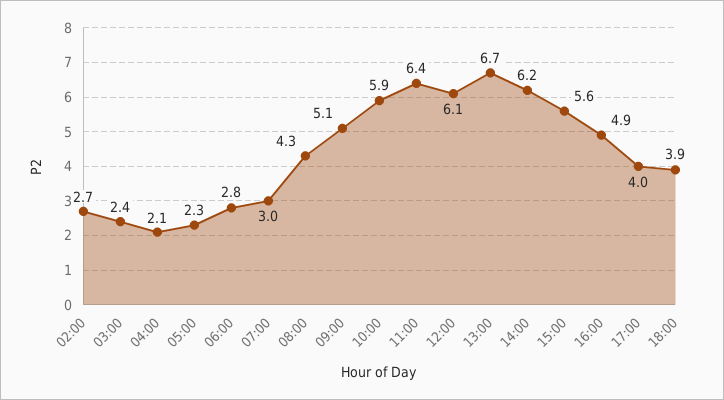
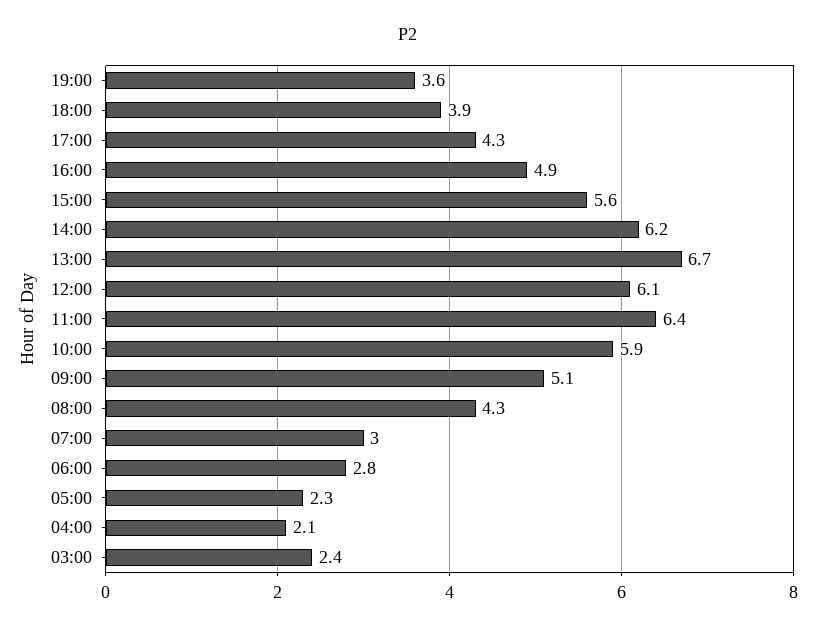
02:00: 2.7 -> none
17:00: 4 -> 4.3
19:00: none -> 3.6

